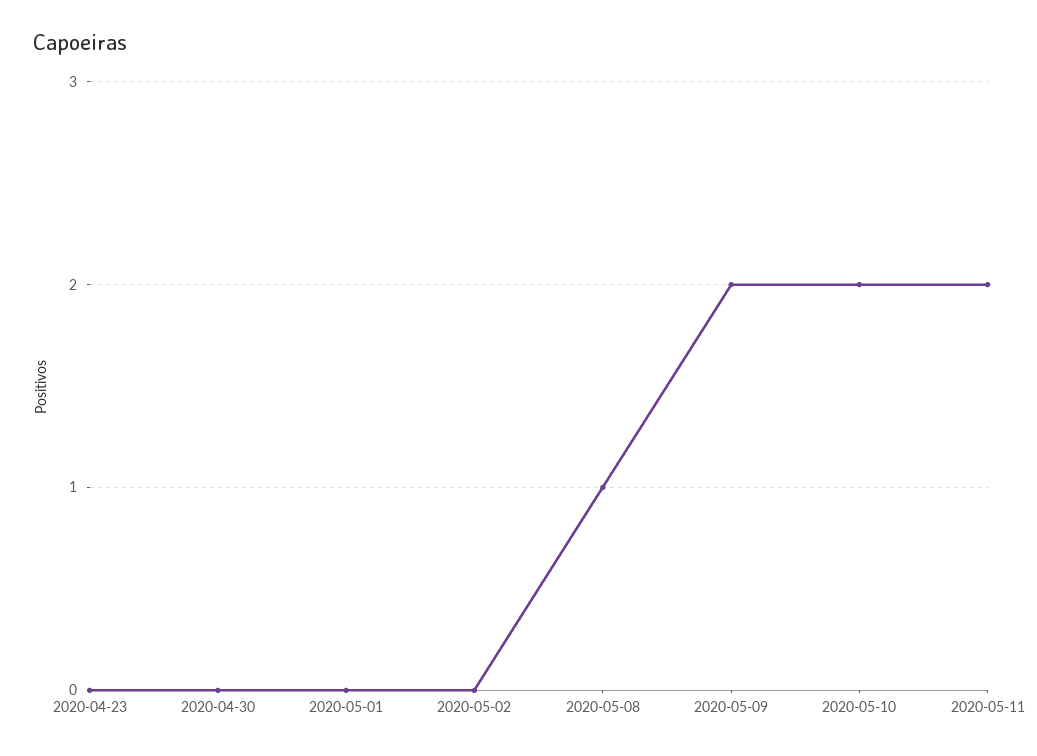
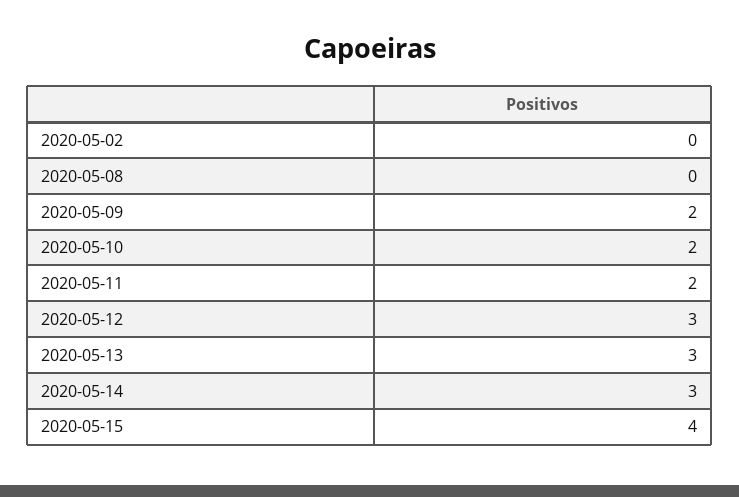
2020-04-23: 0 -> none
2020-04-30: 0 -> none
2020-05-01: 0 -> none
2020-05-08: 1 -> 0
2020-05-12: none -> 3
2020-05-13: none -> 3
2020-05-14: none -> 3
2020-05-15: none -> 4

